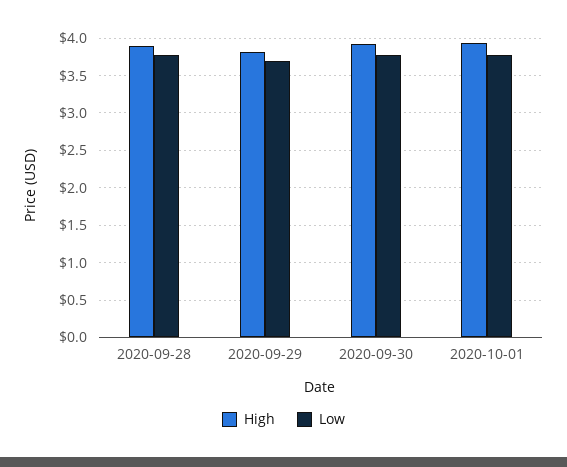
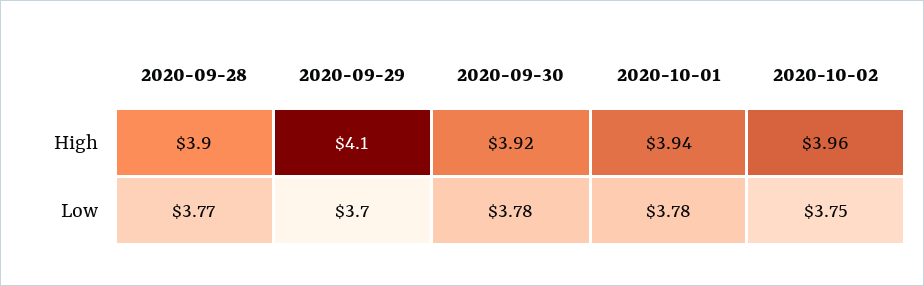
High, 2020-09-29: 3.8 -> 4.1
High, 2020-10-02: none -> 3.96
Low, 2020-10-02: none -> 3.75

